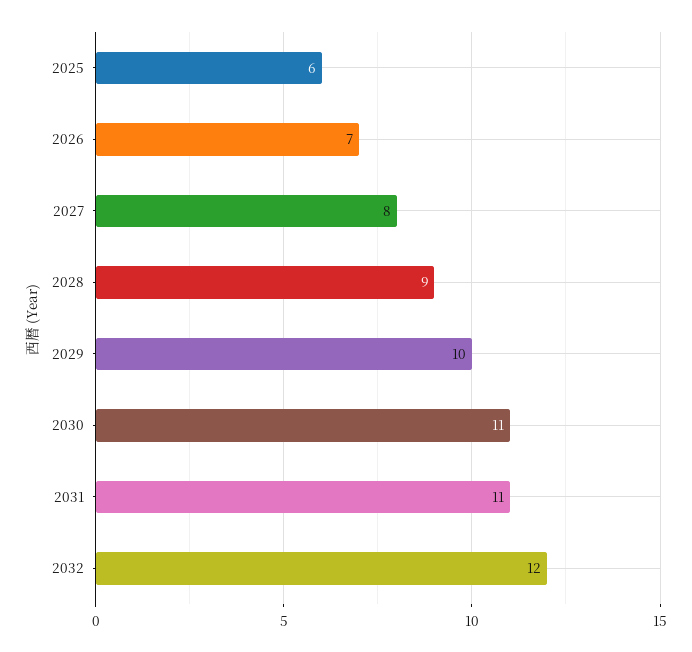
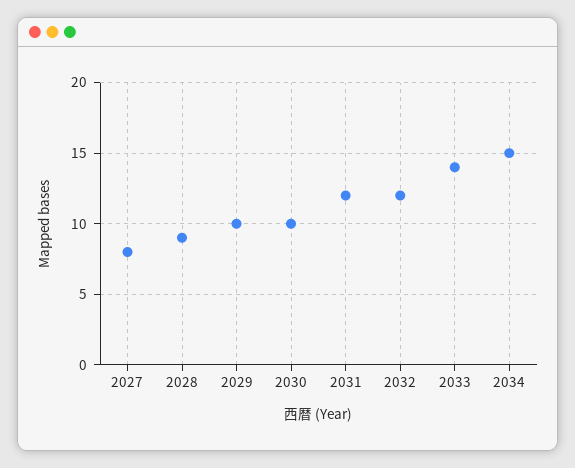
2025: 6 -> none
2026: 7 -> none
2030: 11 -> 10
2031: 11 -> 12
2033: none -> 14
2034: none -> 15

